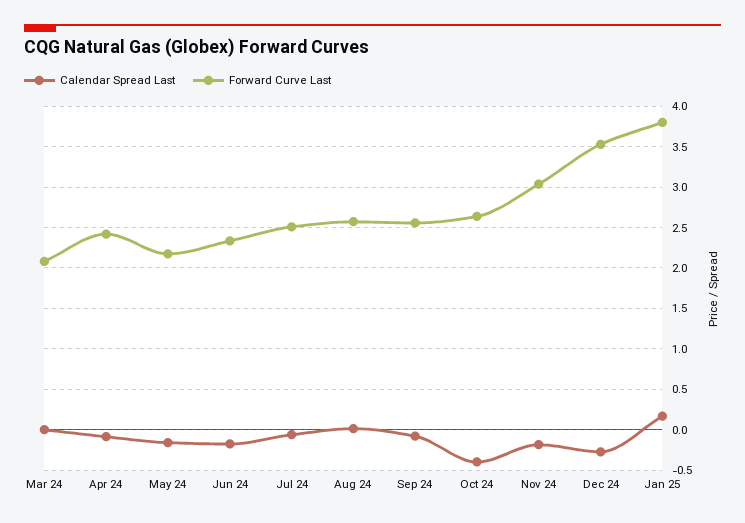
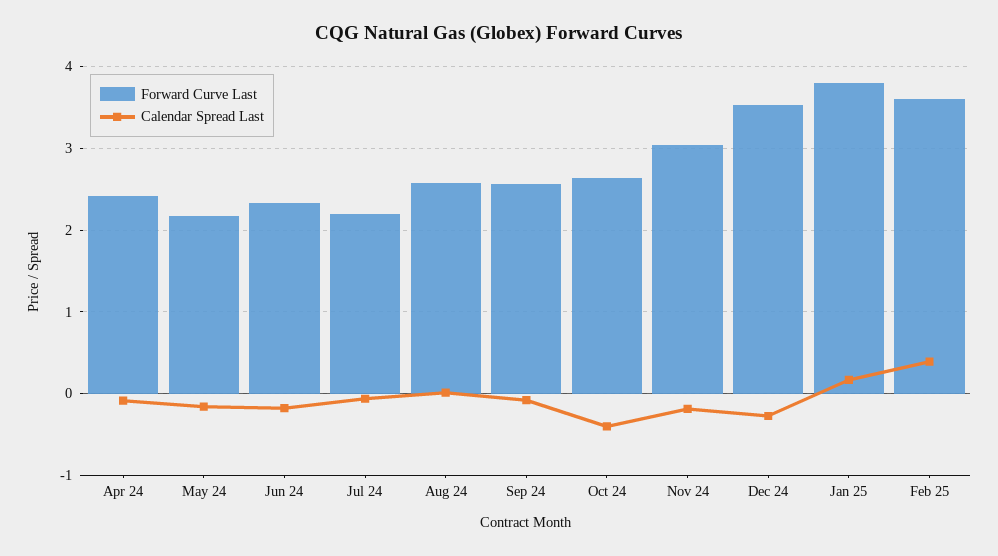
Calendar Spread Last, Mar 24: 0 -> none
Forward Curve Last, Mar 24: 2.1 -> none
Forward Curve Last, Jul 24: 2.5 -> 2.2
Forward Curve Last, Feb 25: none -> 3.6
Calendar Spread Last, Feb 25: none -> 0.4

